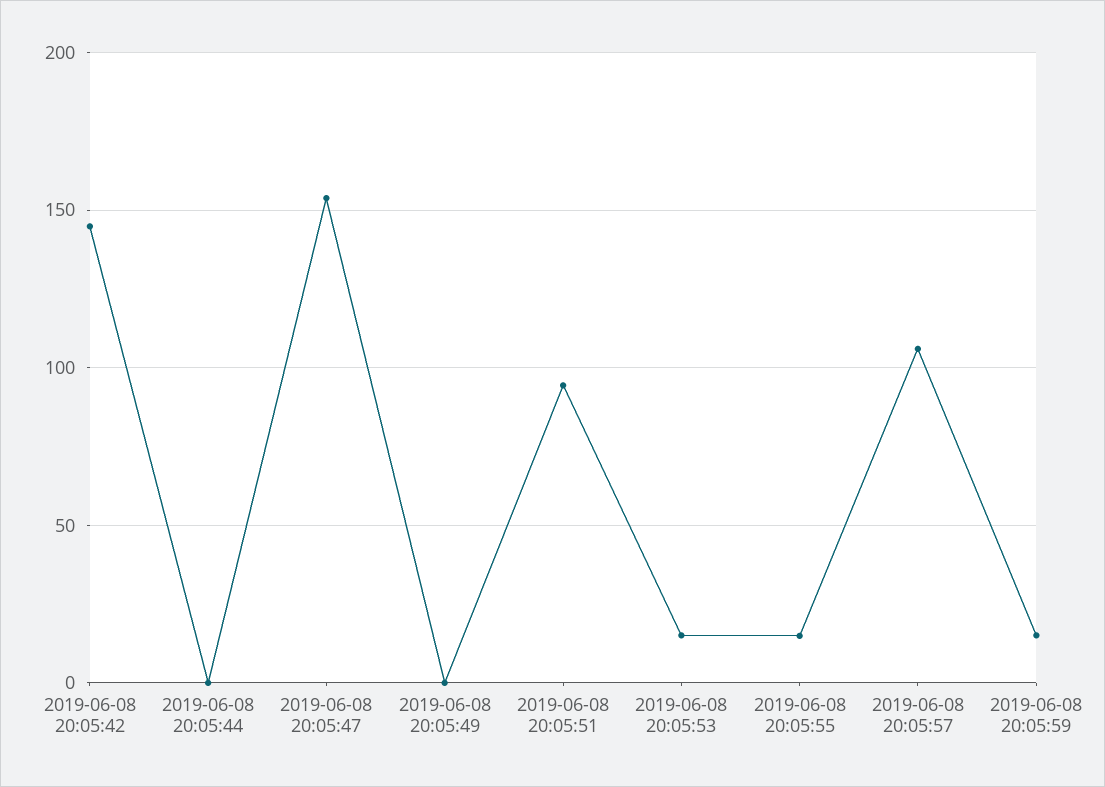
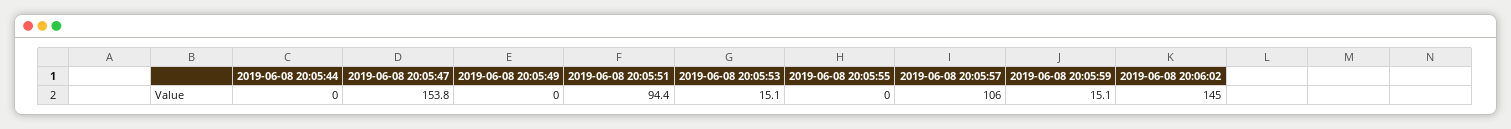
2019-06-08 20:05:42: 145 -> none
2019-06-08 20:05:55: 15 -> 0
2019-06-08 20:06:02: none -> 145

